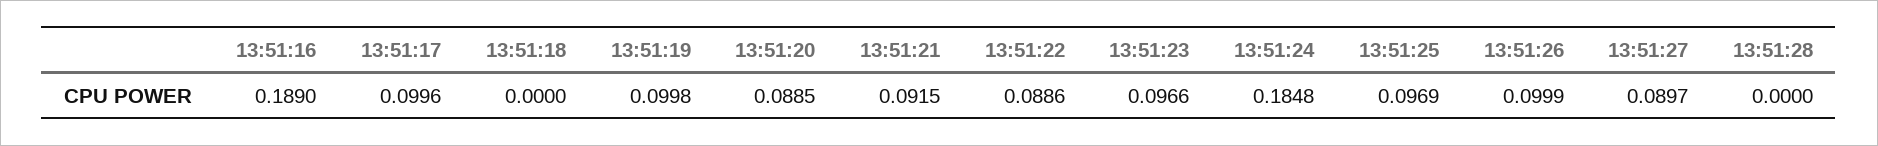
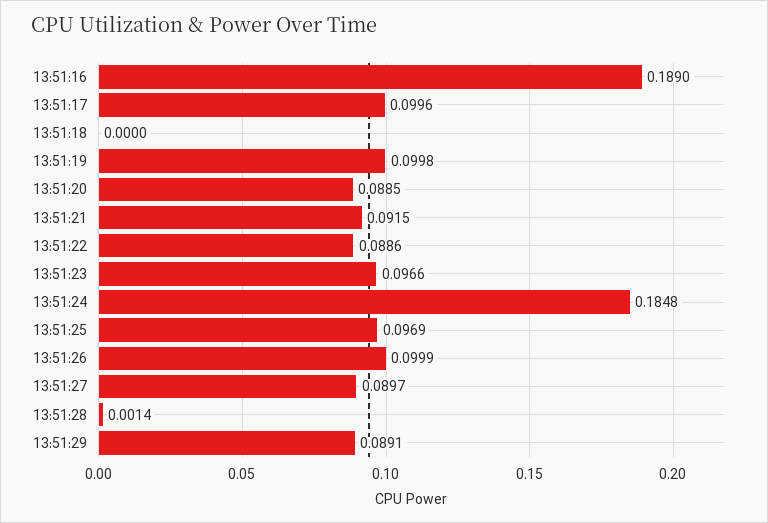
13:51:28: 0 -> 0.0014
13:51:29: none -> 0.0891

